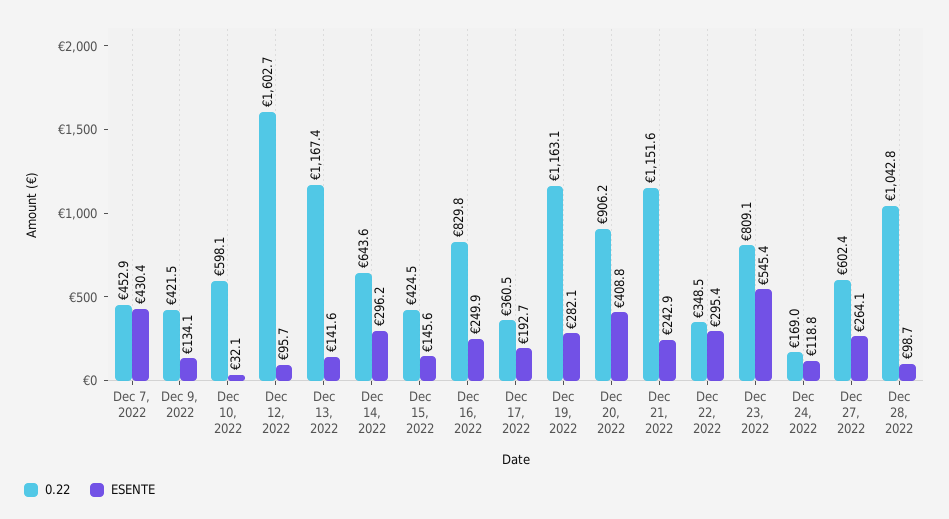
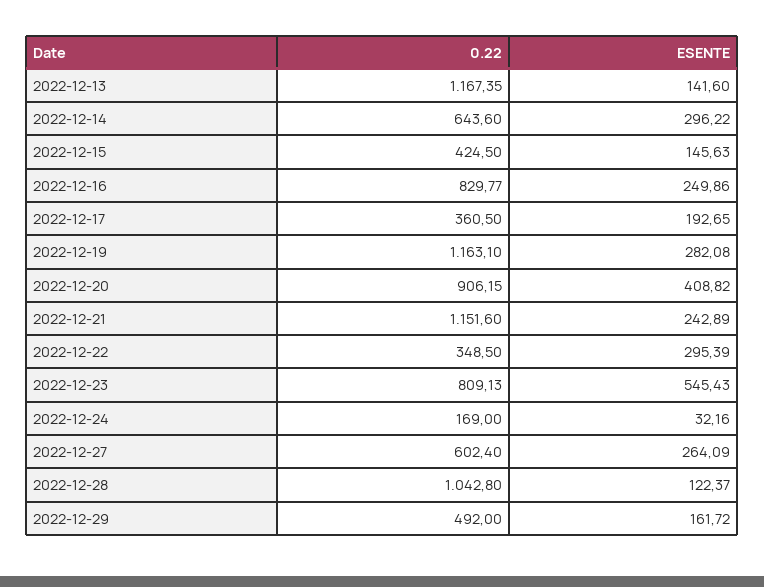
0.22, Dec 7, 2022: 452.9 -> none
ESENTE, Dec 7, 2022: 430.4 -> none
0.22, Dec 9, 2022: 421.5 -> none
ESENTE, Dec 9, 2022: 134.1 -> none
0.22, Dec 10, 2022: 598.1 -> none
ESENTE, Dec 10, 2022: 32.1 -> none
0.22, Dec 12, 2022: 1602.7 -> none
ESENTE, Dec 12, 2022: 95.7 -> none
ESENTE, Dec 24, 2022: 118.8 -> 32.16
ESENTE, Dec 28, 2022: 98.7 -> 122.37
0.22, 2022-12-29: none -> 492
ESENTE, 2022-12-29: none -> 161.72

